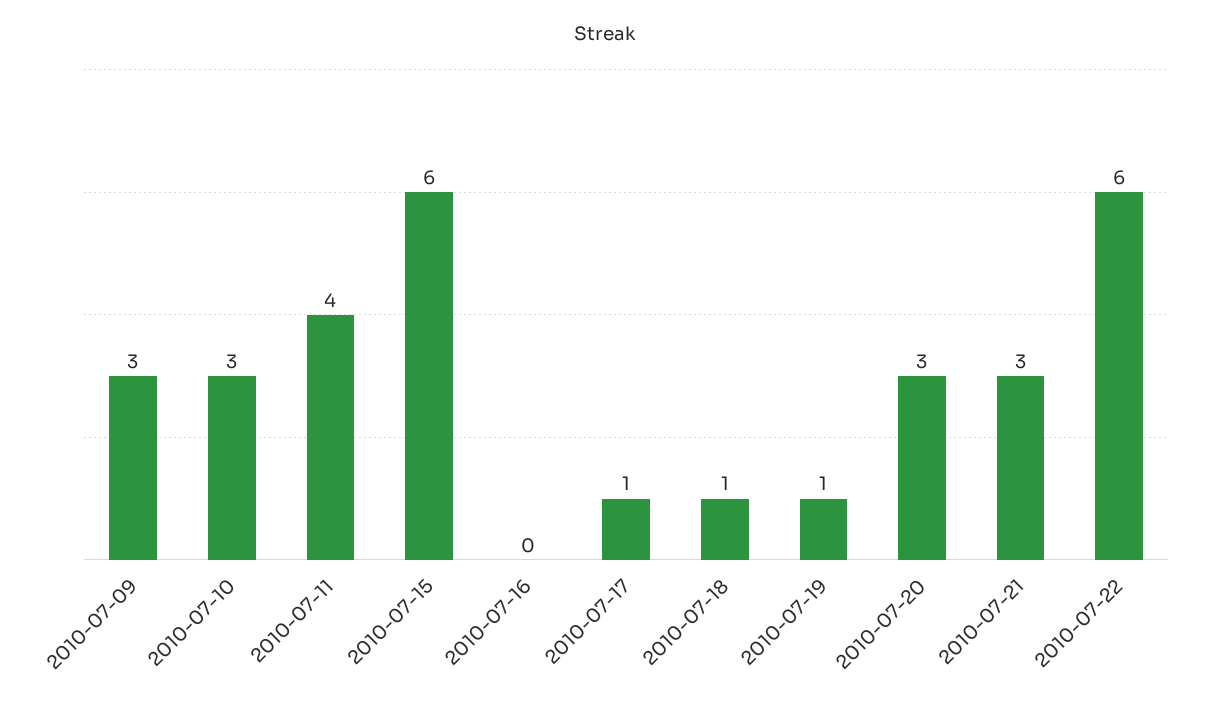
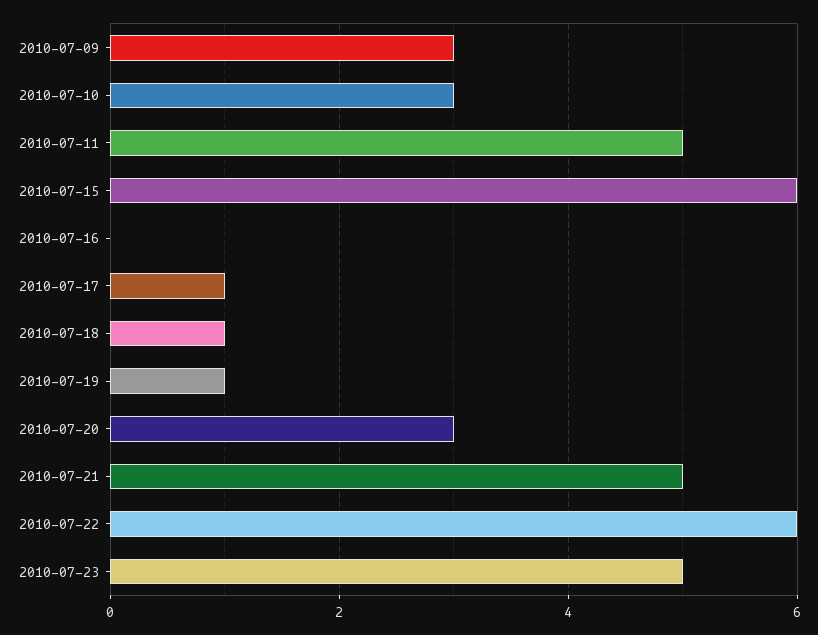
2010-07-11: 4 -> 5
2010-07-21: 3 -> 5
2010-07-23: none -> 5

